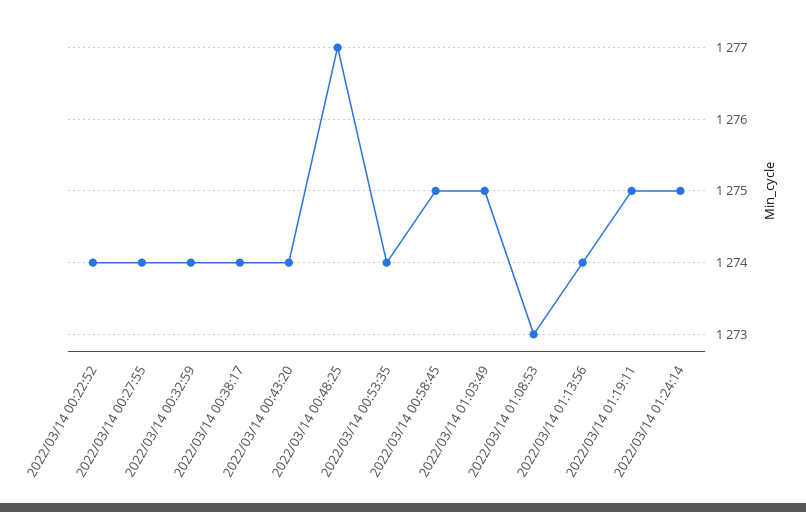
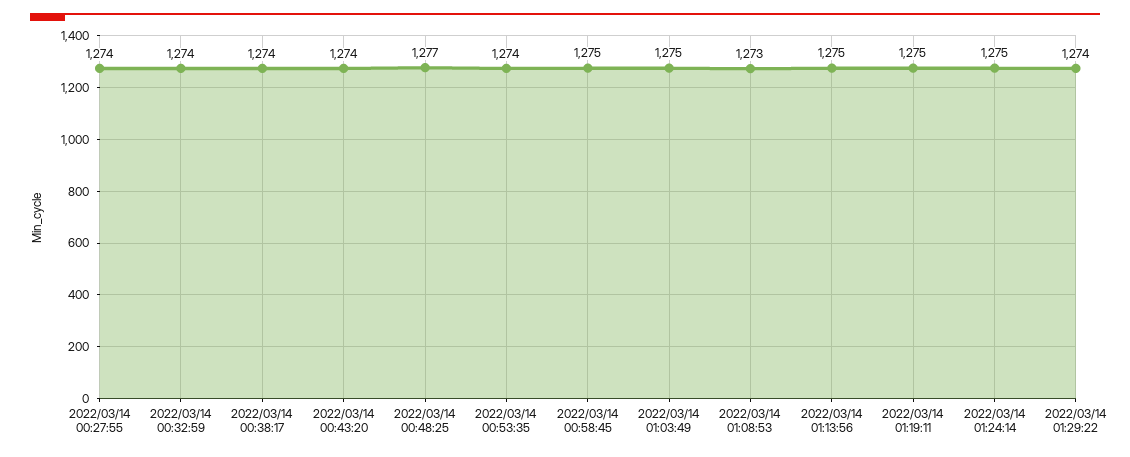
2022/03/14 00:22:52: 1274 -> none
2022/03/14 01:13:56: 1274 -> 1275
2022/03/14 01:29:22: none -> 1274

